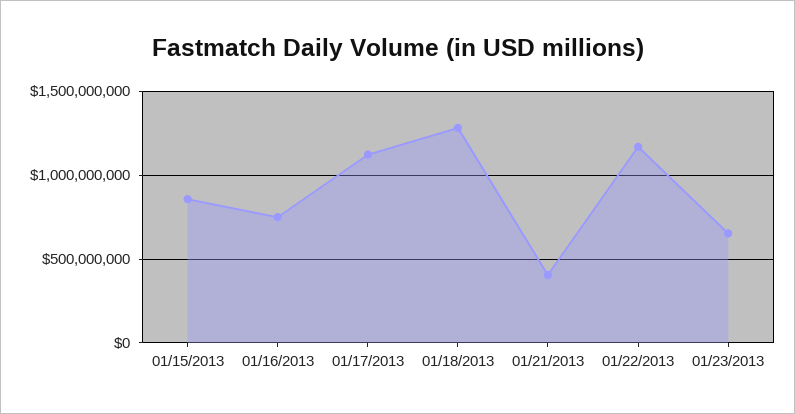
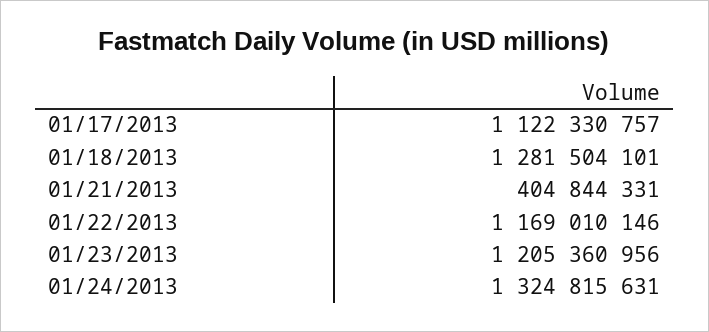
01/15/2013: 850000000 -> none
01/16/2013: 750000000 -> none
01/23/2013: 650000000 -> 1205360956
01/24/2013: none -> 1324815631

